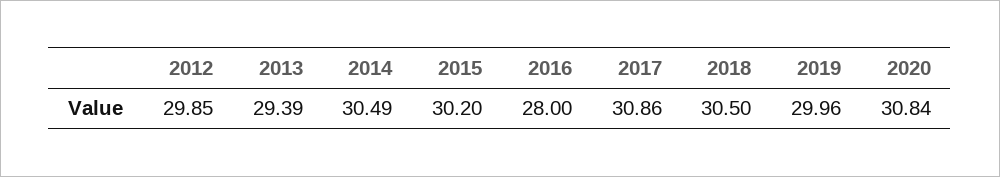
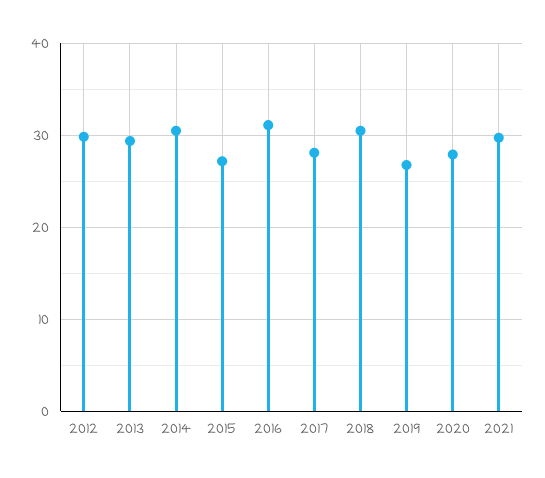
2015: 30.2 -> 27
2016: 28 -> 31
2017: 30.86 -> 28
2019: 29.96 -> 27
2020: 30.84 -> 28
2021: none -> 30

